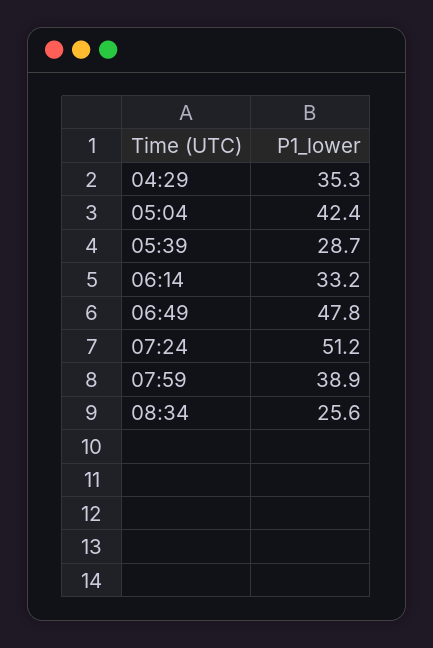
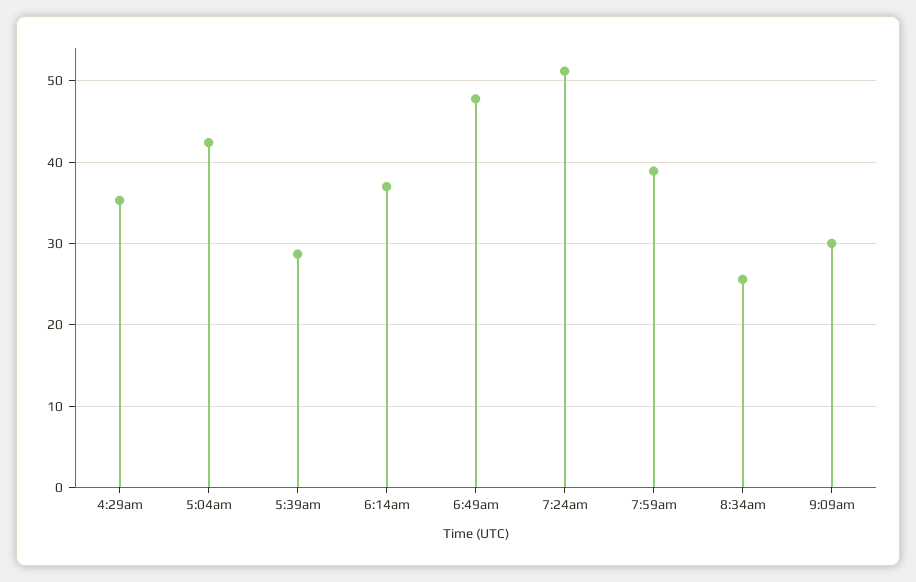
06:14: 33.2 -> 37
9:09am: none -> 30

